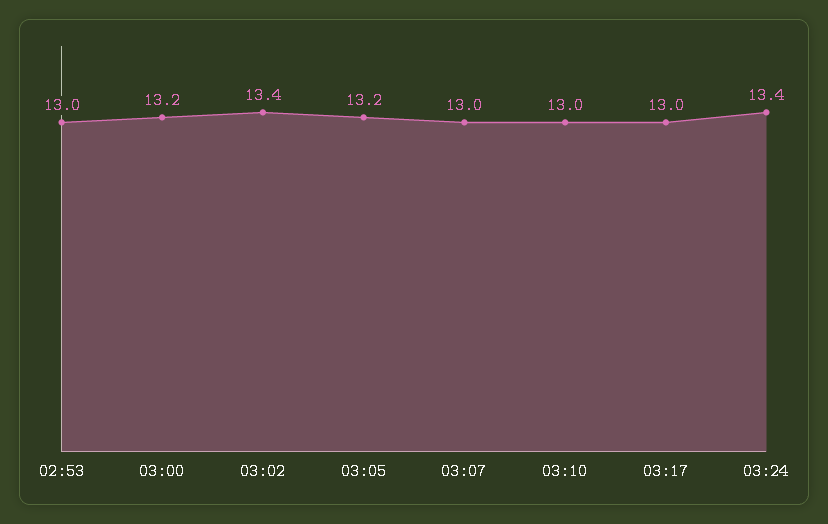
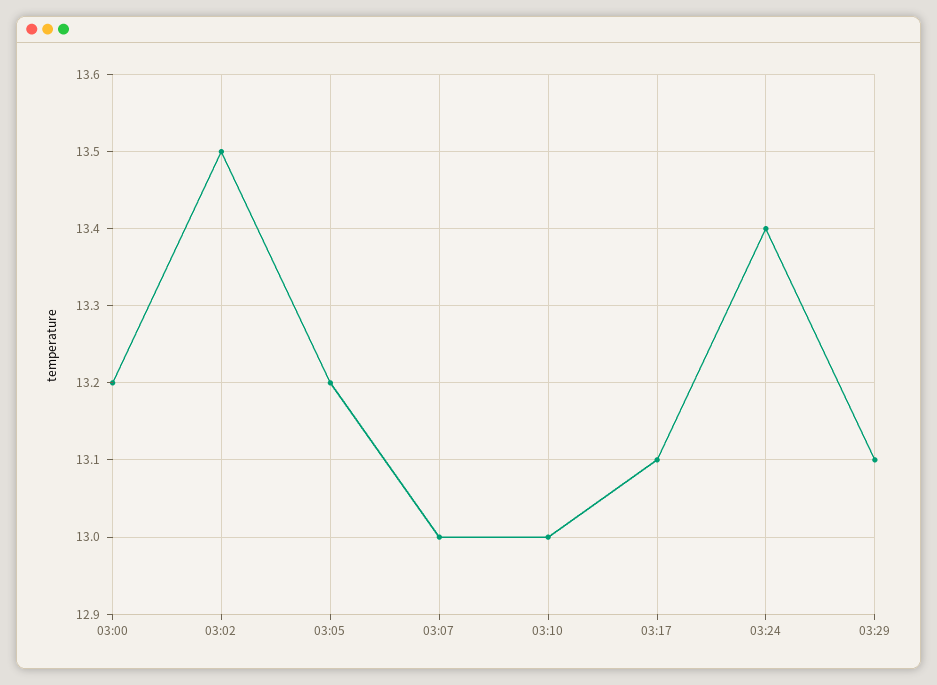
02:53: 13 -> none
03:02: 13.4 -> 13.5
03:17: 13 -> 13.1
03:29: none -> 13.1

